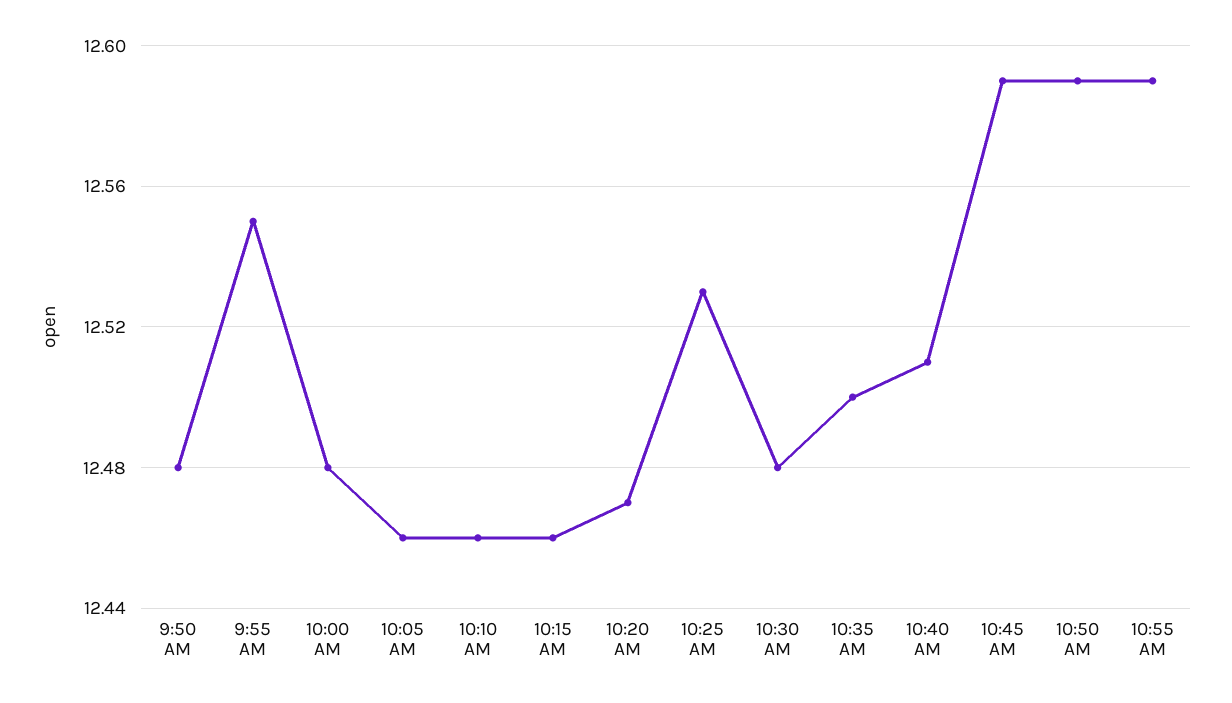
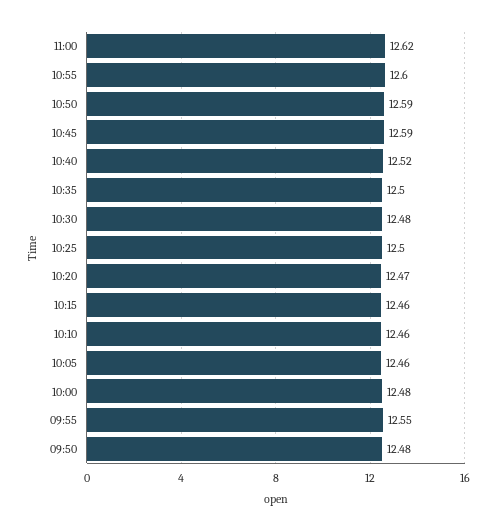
10:25 AM: 12.53 -> 12.5
10:40 AM: 12.51 -> 12.52
10:55 AM: 12.59 -> 12.6
11:00: none -> 12.62

